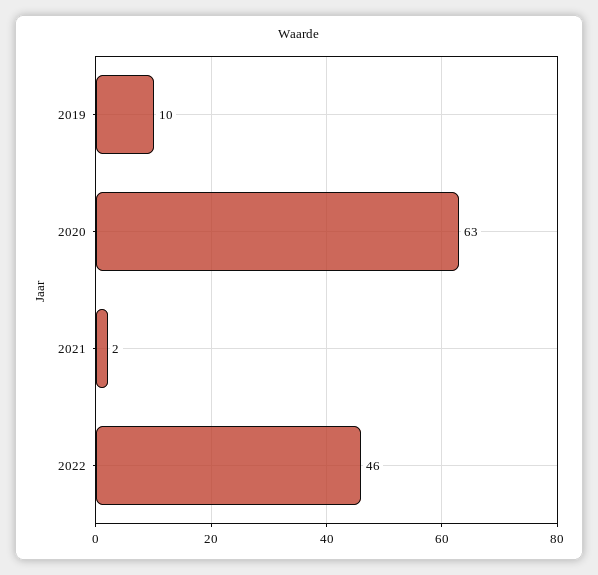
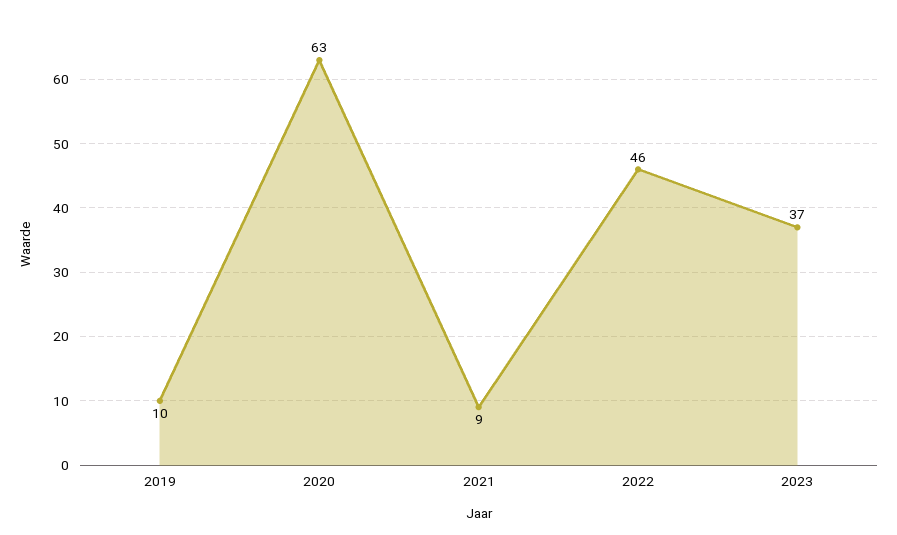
2021: 2 -> 9
2023: none -> 37

